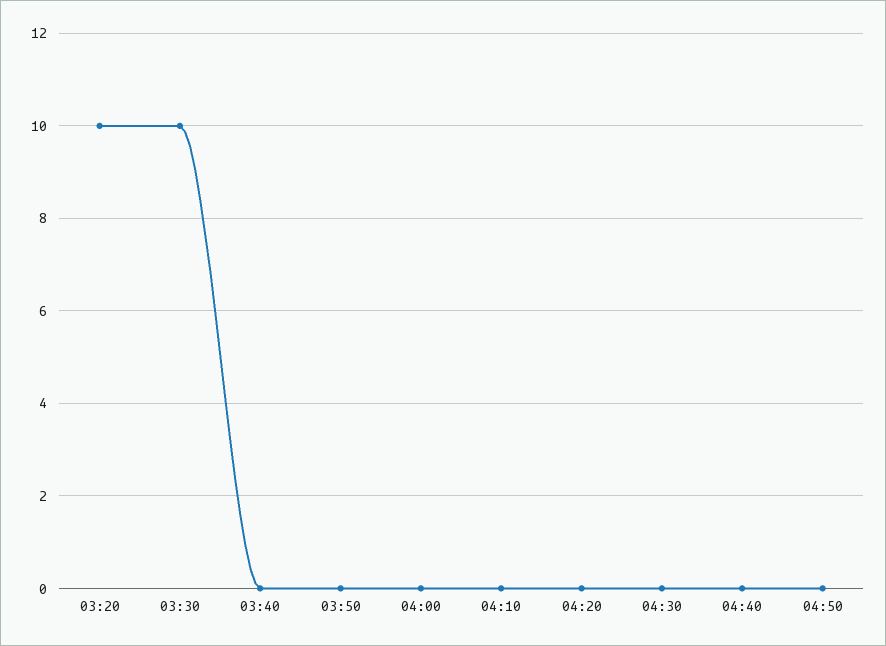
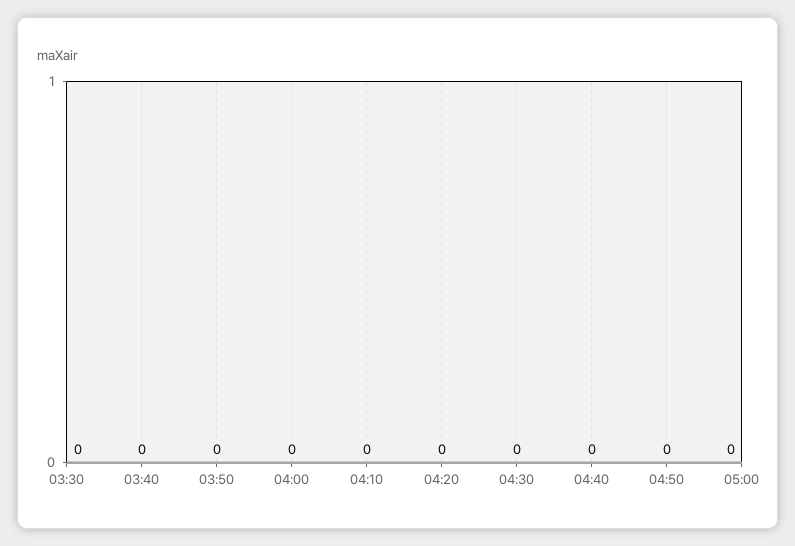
03:20: 10 -> none
03:30: 10 -> 0
05:00: none -> 0

